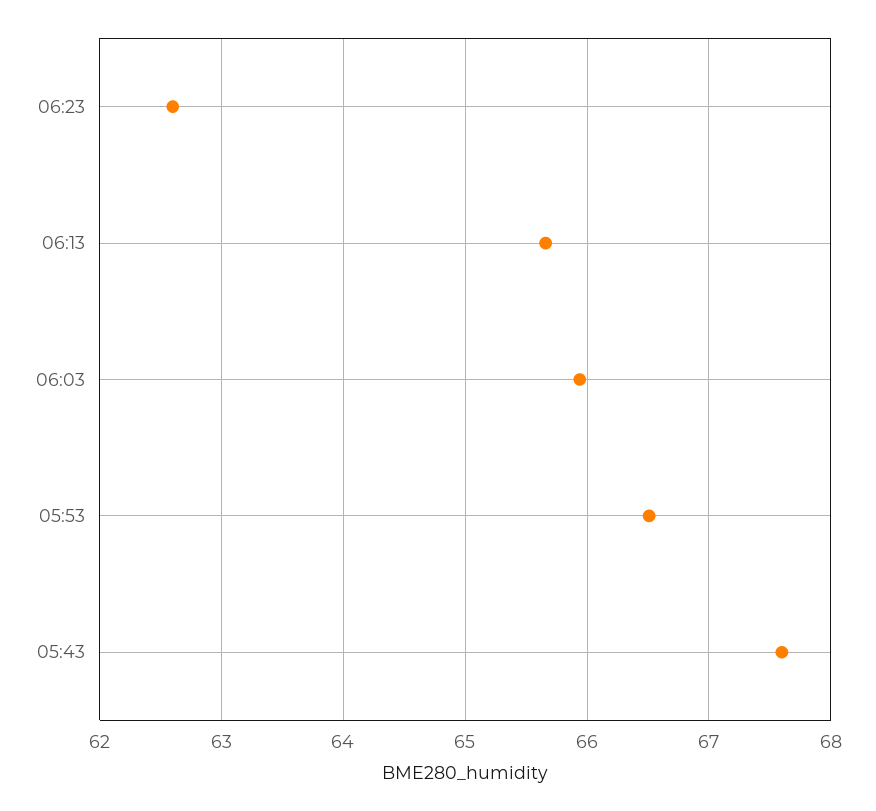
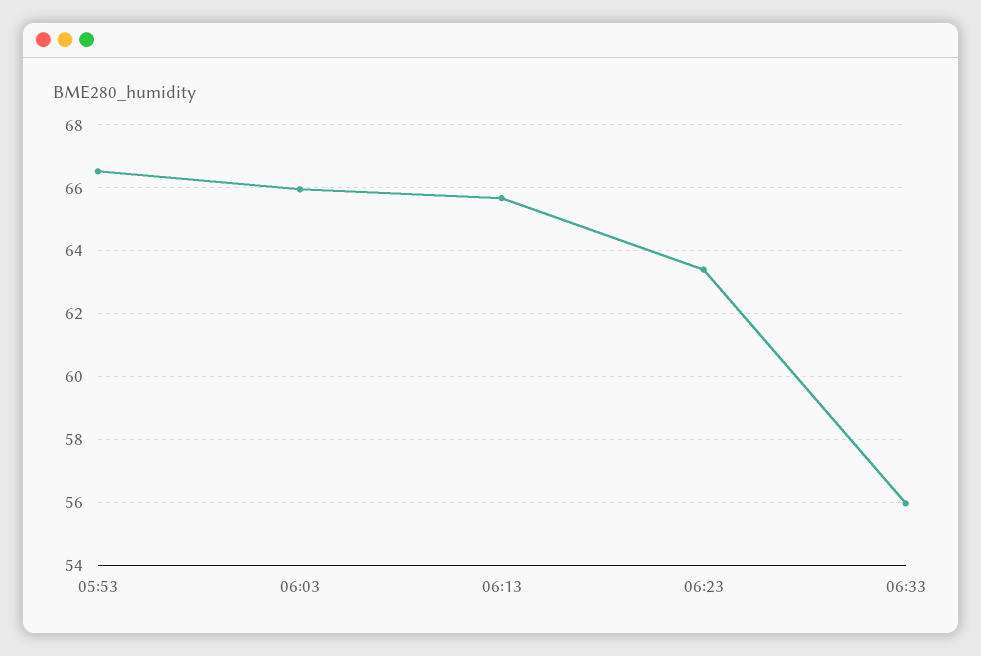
06:23: 62.6 -> 63.4
05:43: 67.6 -> none
06:33: none -> 56

